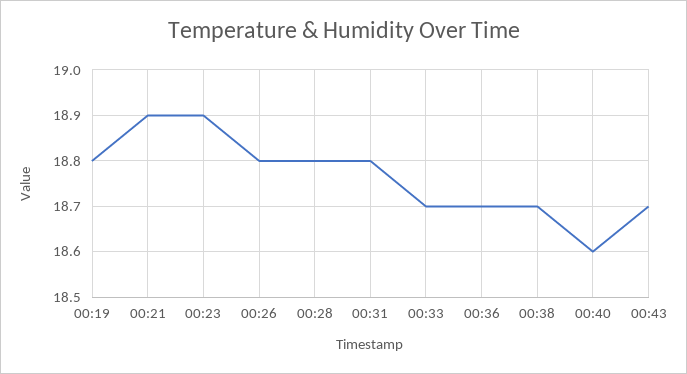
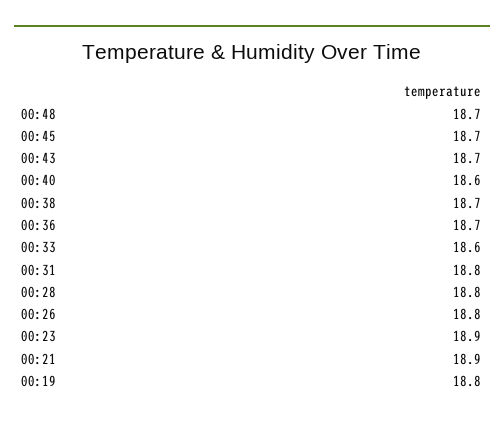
00:33: 18.7 -> 18.6
00:48: none -> 18.7
00:45: none -> 18.7

